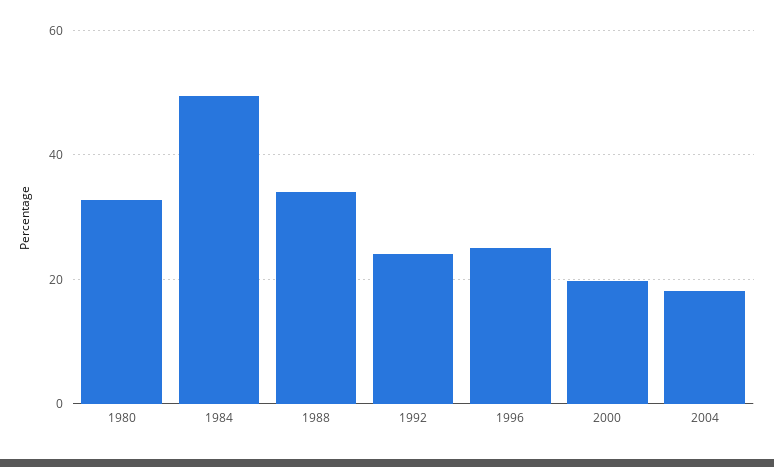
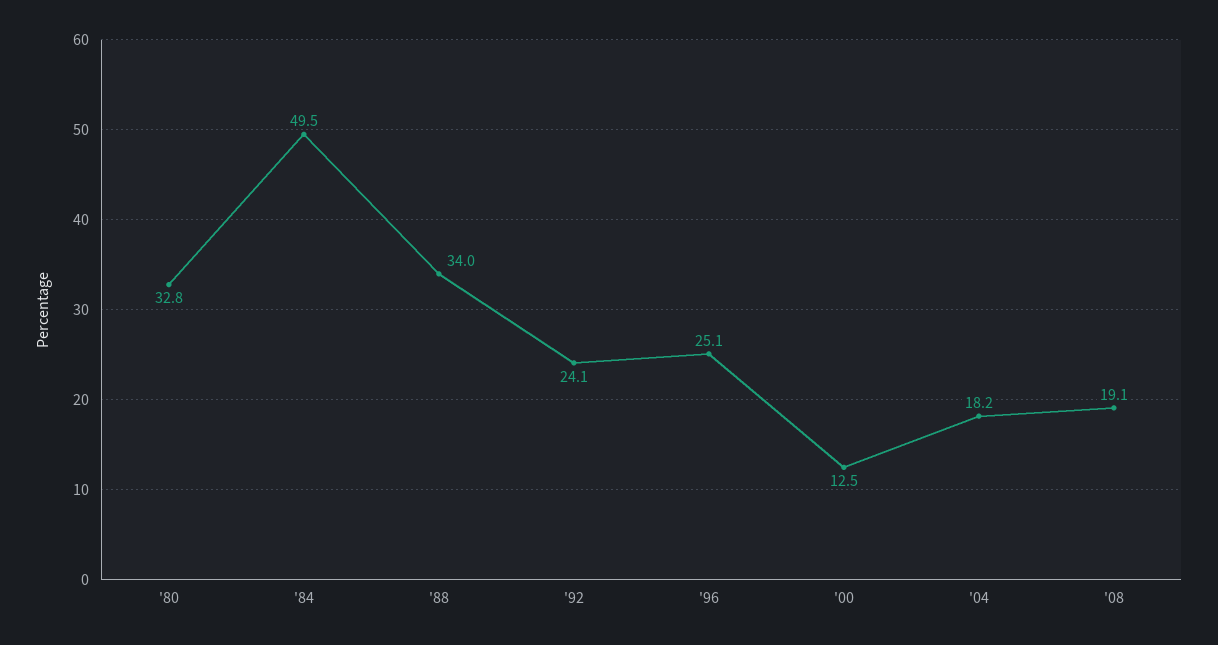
2000: 20 -> 12.5
'08: none -> 19.1

